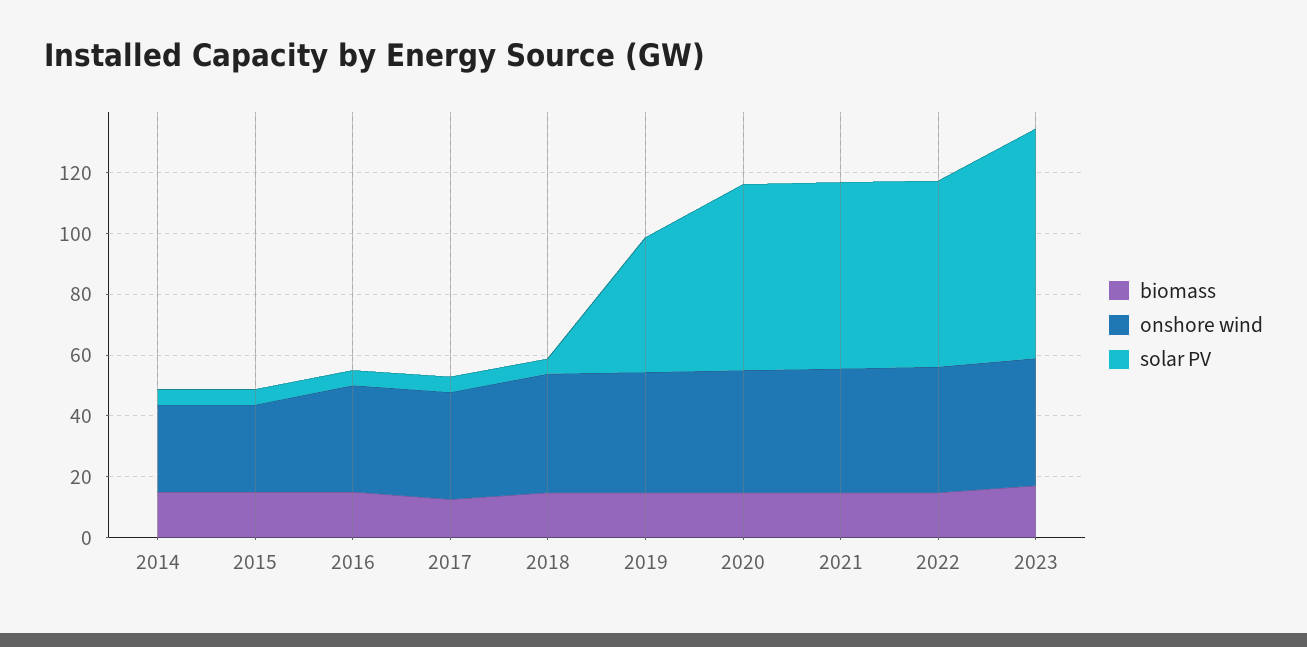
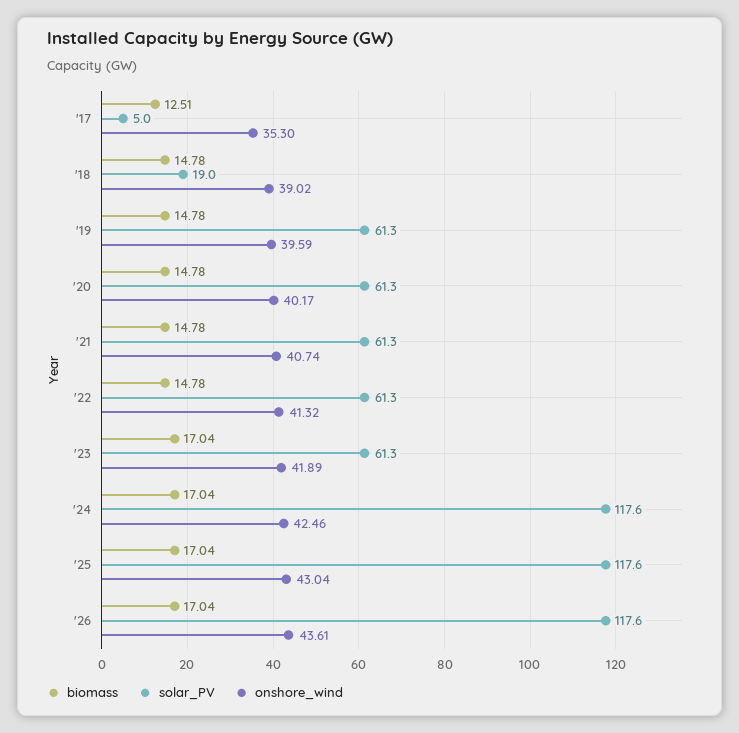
biomass, 2014: 15 -> none
onshore wind, 2014: 30 -> none
solar PV, 2014: 5 -> none
biomass, 2015: 15 -> none
onshore wind, 2015: 30 -> none
solar PV, 2015: 5 -> none
biomass, 2016: 15 -> none
onshore wind, 2016: 35 -> none
solar PV, 2016: 5 -> none
solar PV, 2018: 5 -> 19
solar PV, 2019: 45 -> 61.3
solar PV, 2023: 75 -> 61.3
biomass, '24: none -> 17.04
solar PV, '24: none -> 117.6
onshore wind, '24: none -> 42.46
biomass, '25: none -> 17.04
solar PV, '25: none -> 117.6
onshore wind, '25: none -> 43.04
biomass, '26: none -> 17.04
solar PV, '26: none -> 117.6
onshore wind, '26: none -> 43.61

